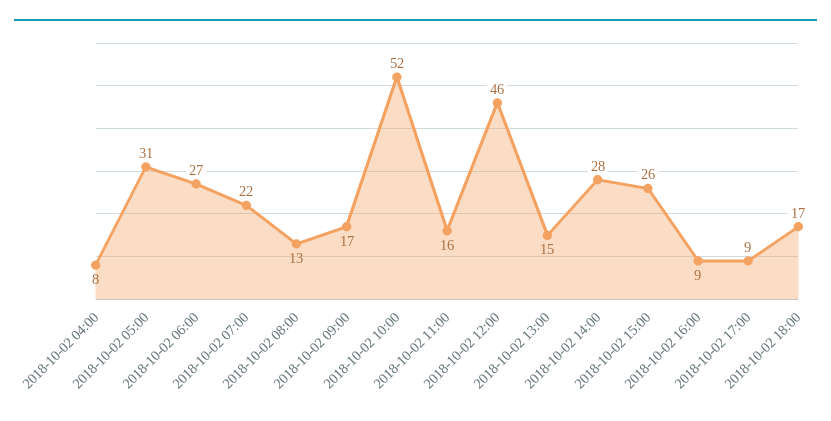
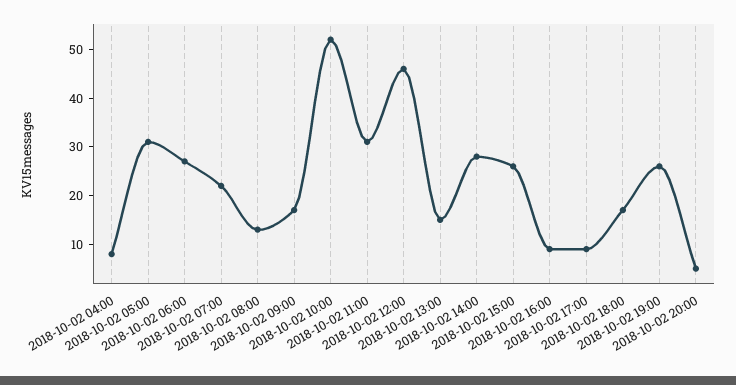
2018-10-02 11:00: 16 -> 30
2018-10-02 19:00: none -> 25
2018-10-02 20:00: none -> 5

